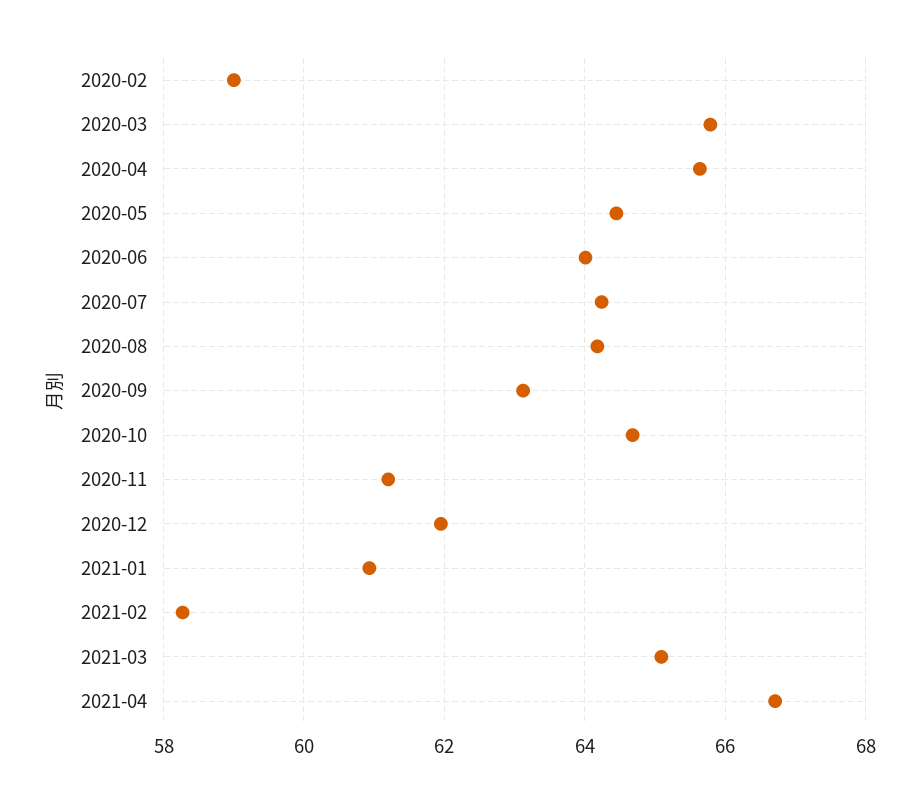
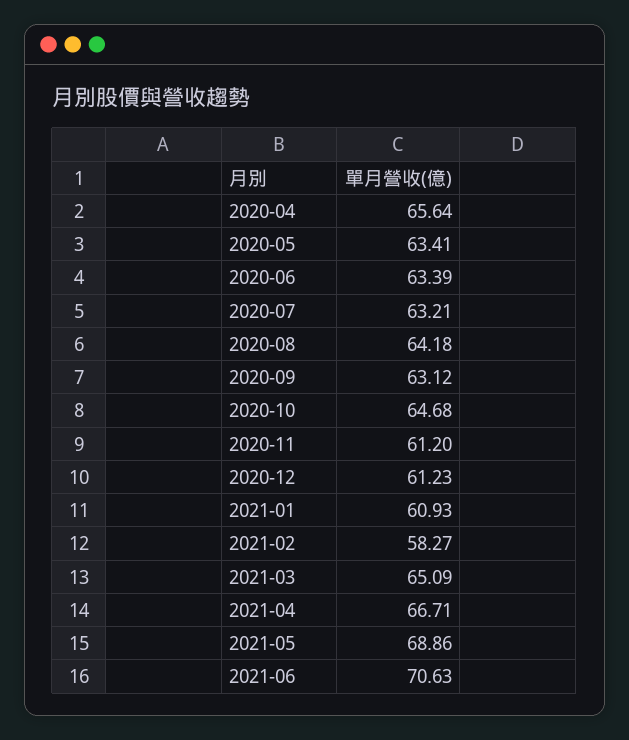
2020-02: 59 -> none
2020-03: 65.8 -> none
2020-05: 64.4 -> 63.41
2020-06: 64 -> 63.39
2020-07: 64.2 -> 63.21
2020-12: 62 -> 61.23
2021-05: none -> 68.86
2021-06: none -> 70.63

